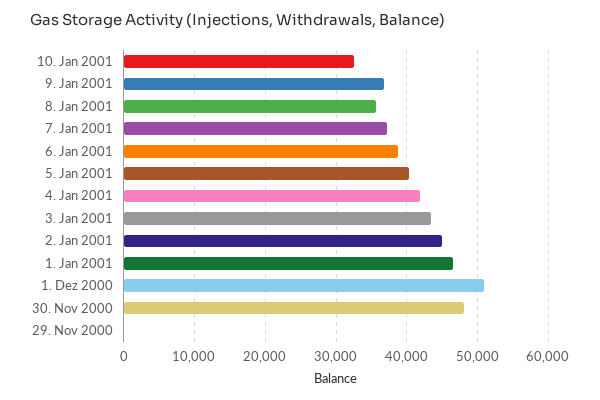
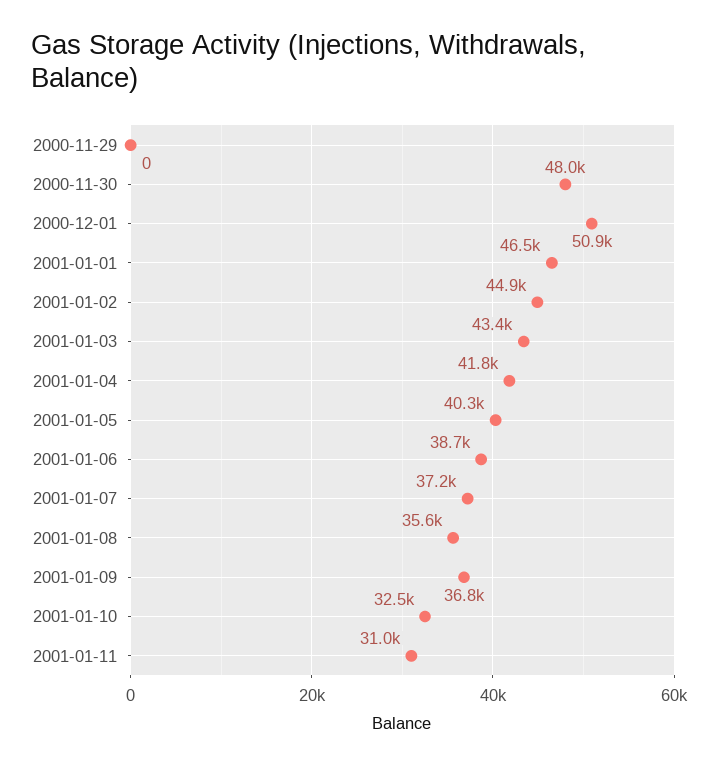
2001-01-11: none -> 31000

